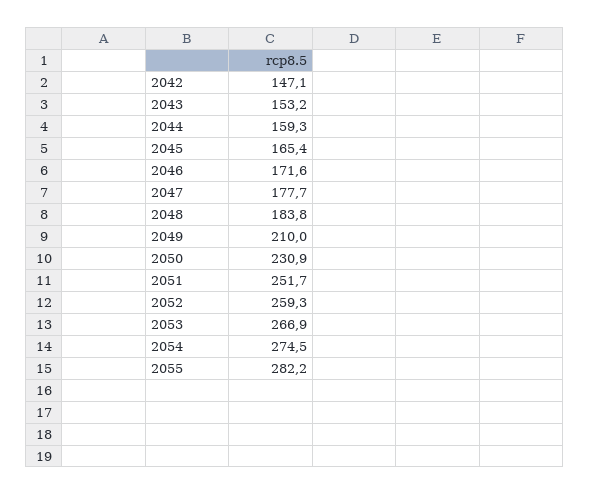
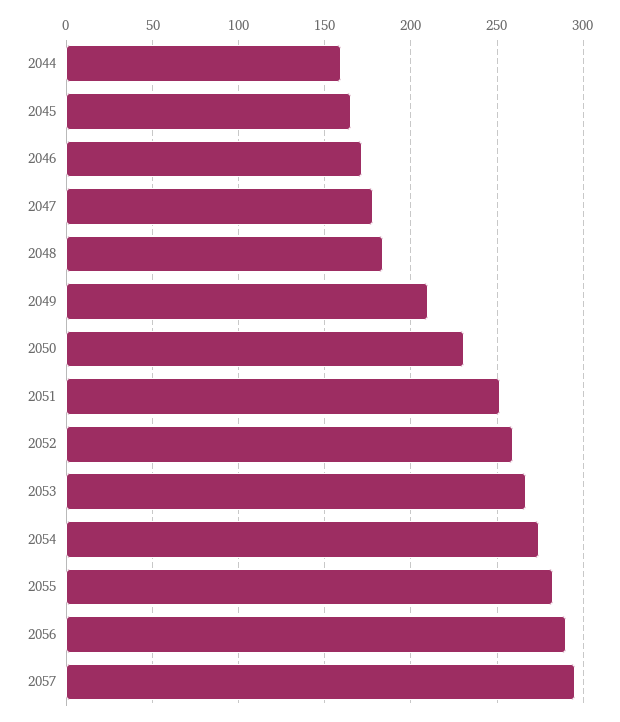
2042: 147.1 -> none
2043: 153.2 -> none
2056: none -> 290
2057: none -> 295

